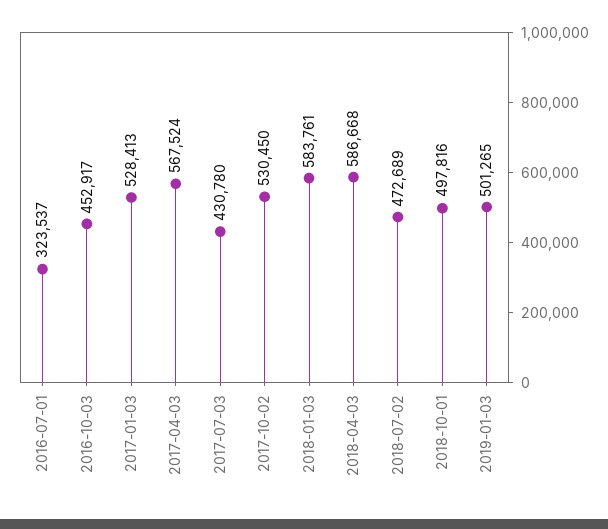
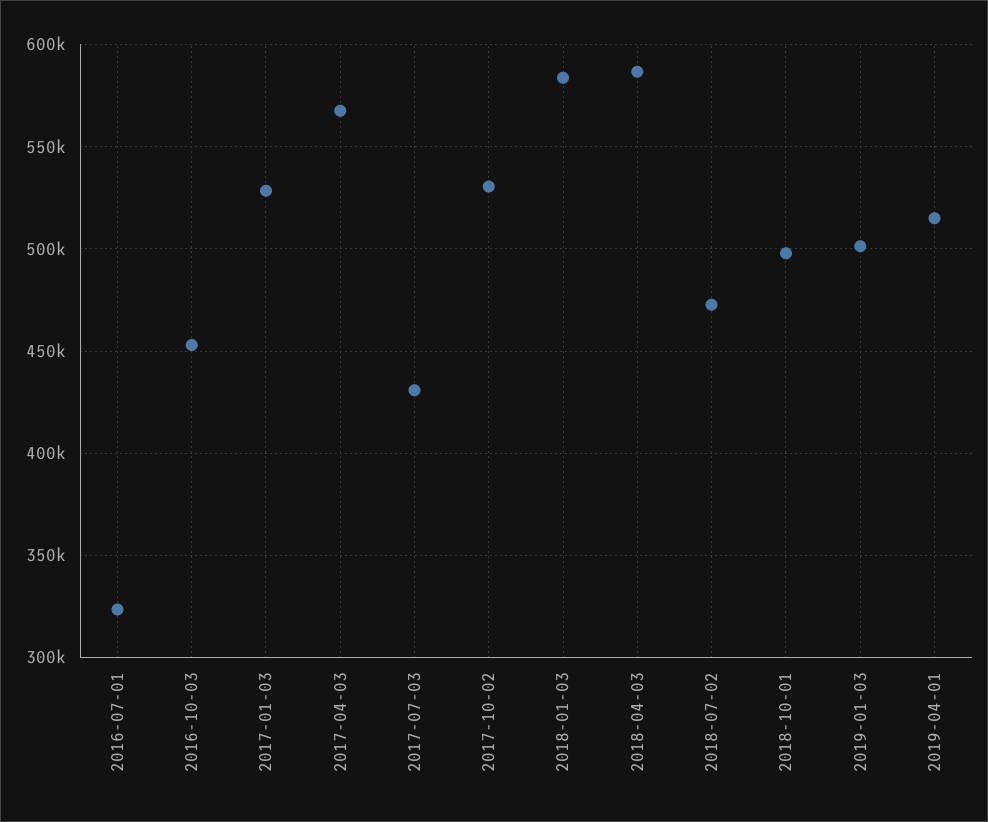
2019-04-01: none -> 515000

